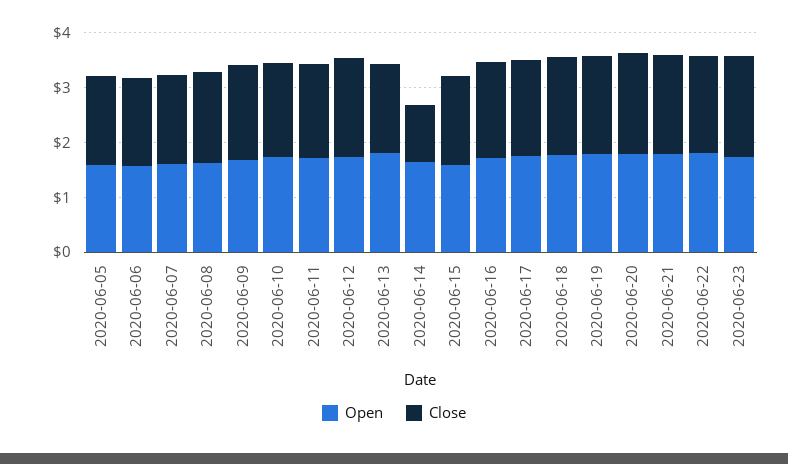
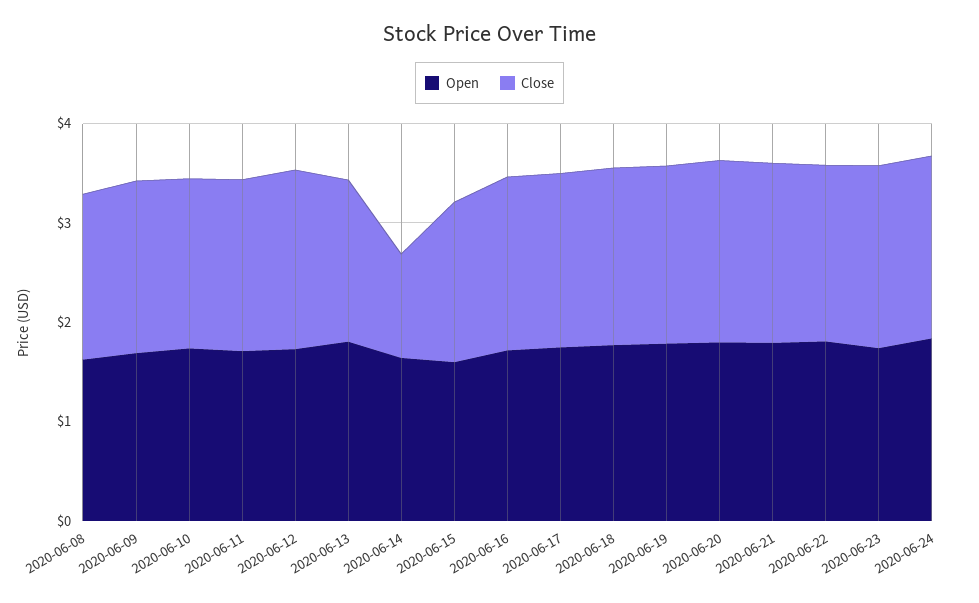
Open, 2020-06-05: 1.6 -> none
Close, 2020-06-05: 1.6 -> none
Open, 2020-06-06: 1.6 -> none
Close, 2020-06-06: 1.6 -> none
Open, 2020-06-07: 1.6 -> none
Close, 2020-06-07: 1.6 -> none
Open, 2020-06-24: none -> 1.8
Close, 2020-06-24: none -> 1.8

